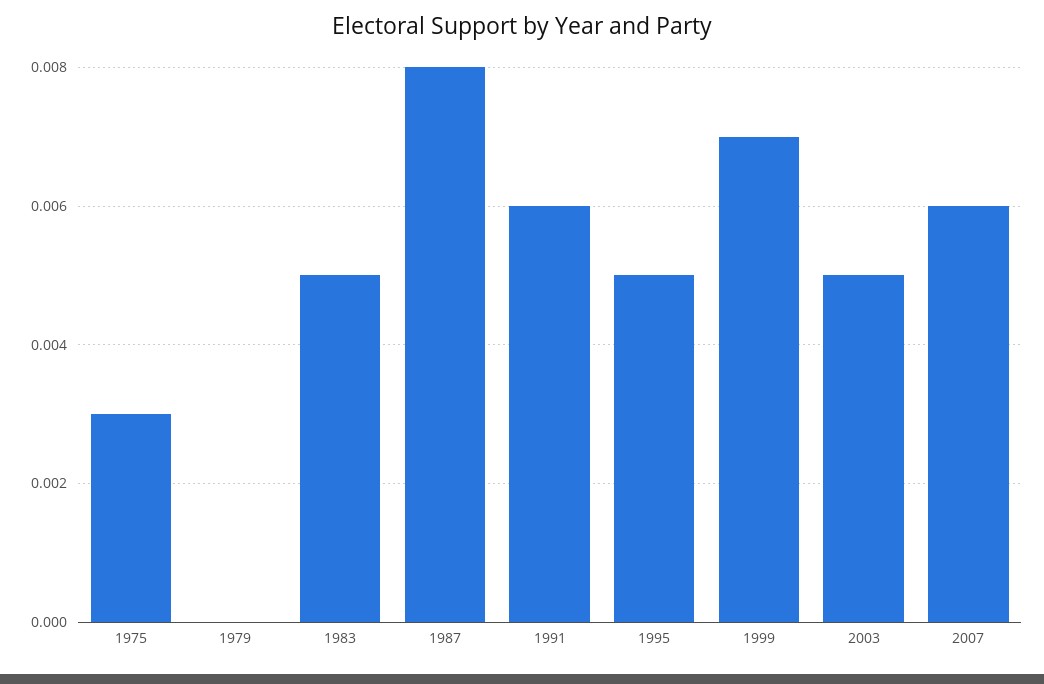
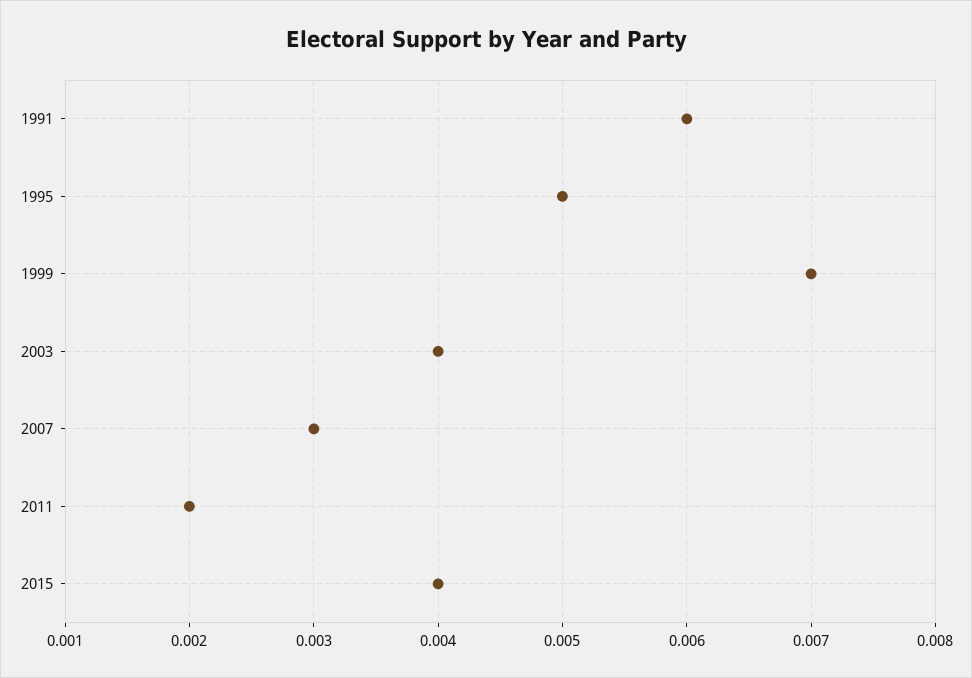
1975: 0.003 -> none
1979: 0 -> none
1983: 0.005 -> none
1987: 0.008 -> none
2003: 0.005 -> 0.004
2007: 0.006 -> 0.003
2011: none -> 0.002
2015: none -> 0.004

